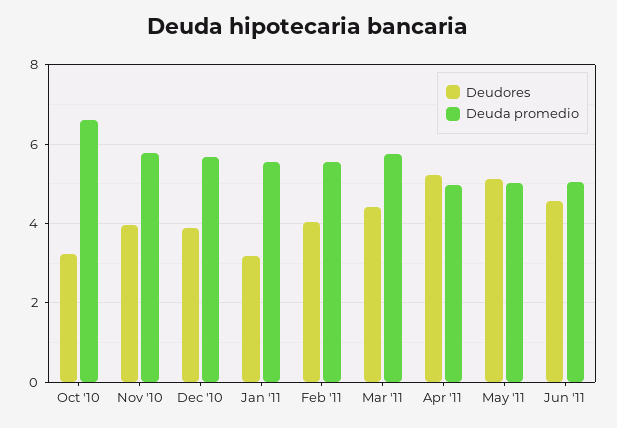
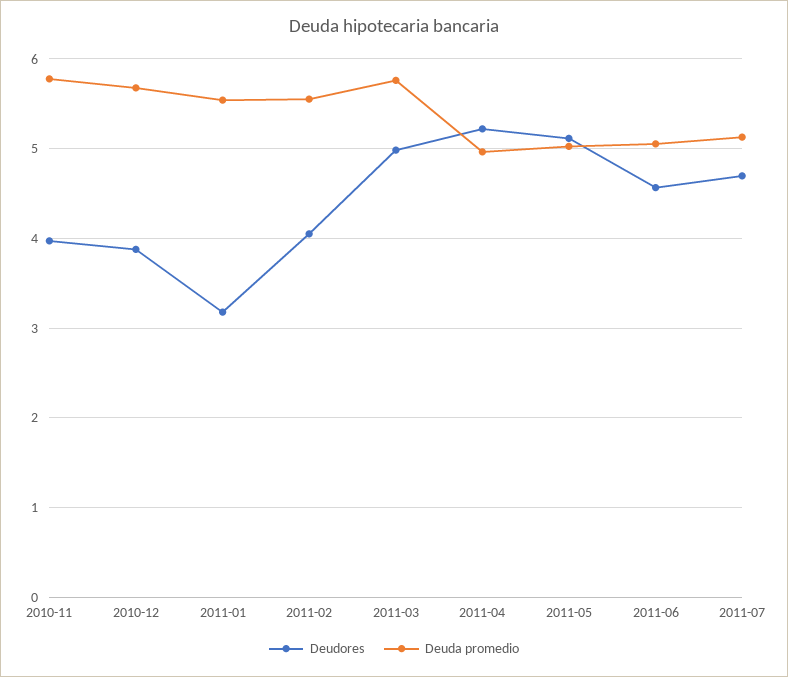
Deudores, Oct '10: 3.2 -> none
Deuda promedio, Oct '10: 6.6 -> none
Deudores, Mar '11: 4.4 -> 5
Deudores, 2011-07: none -> 4.7
Deuda promedio, 2011-07: none -> 5.1

